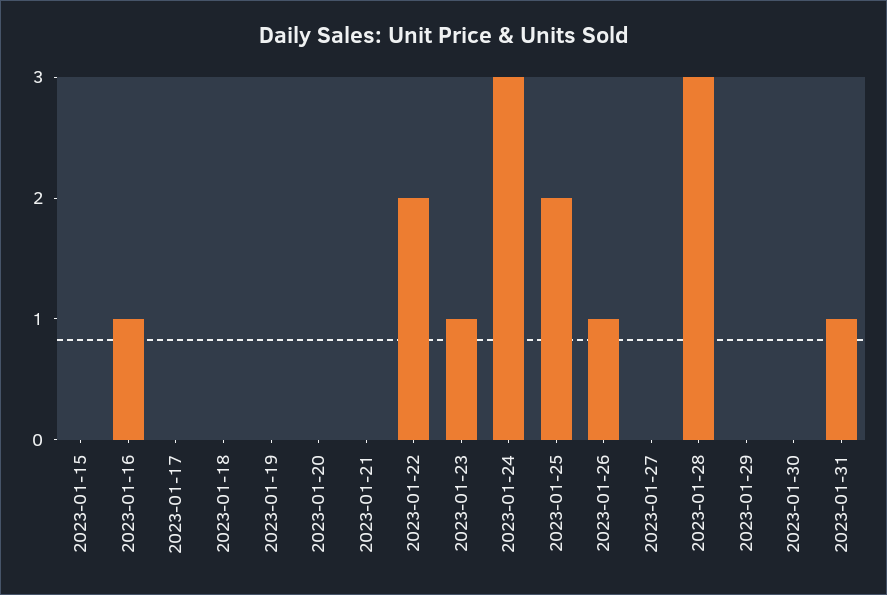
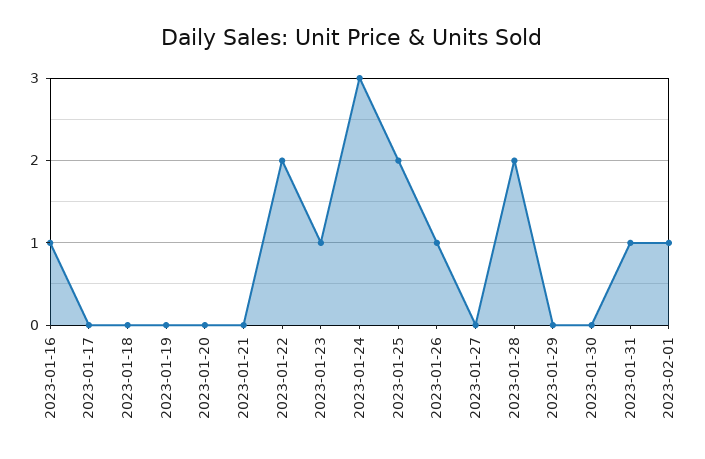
2023-01-15: 0 -> none
2023-01-28: 3 -> 2
2023-02-01: none -> 1

